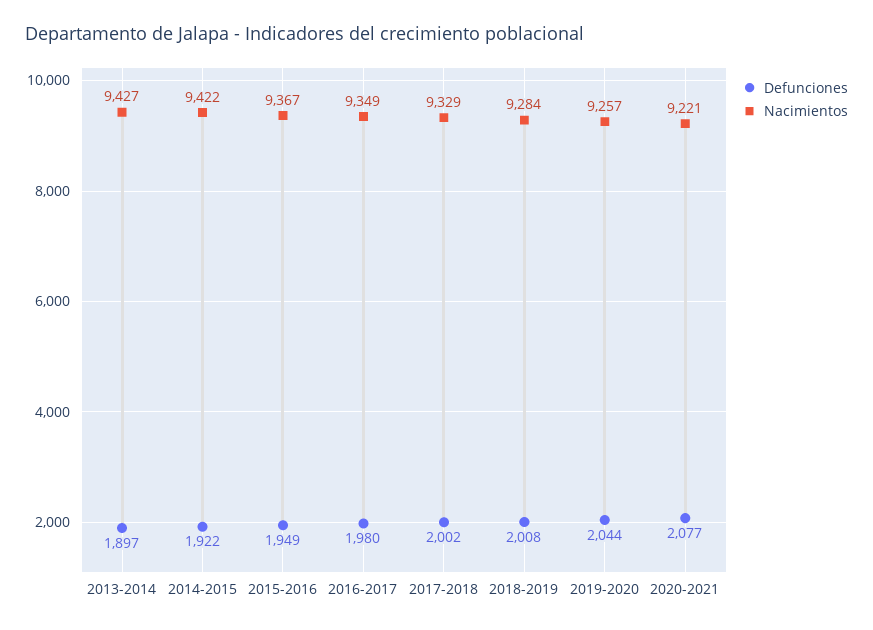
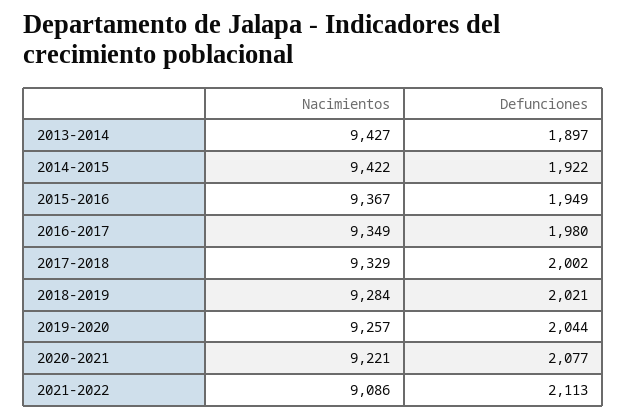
Defunciones, 2018-2019: 2008 -> 2021
Nacimientos, 2021-2022: none -> 9086
Defunciones, 2021-2022: none -> 2113

